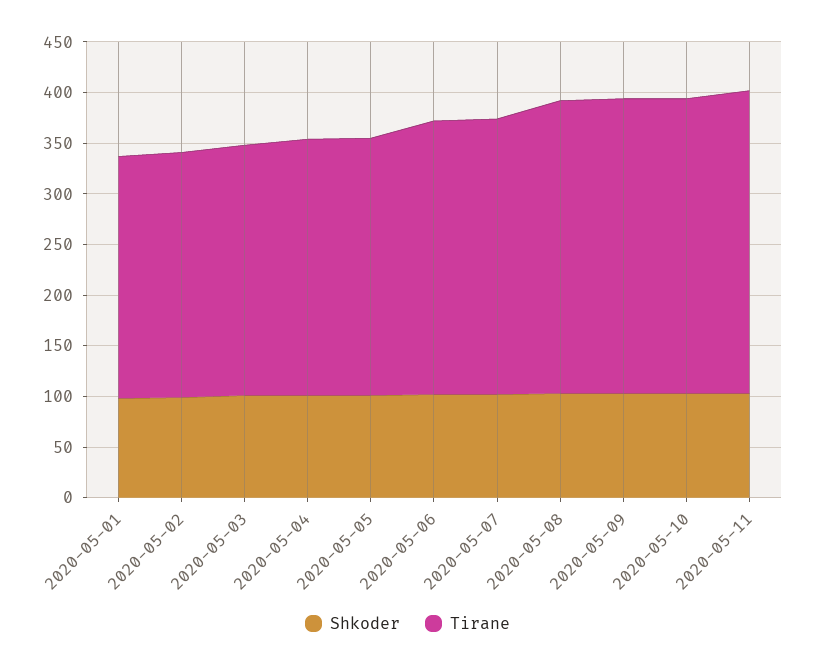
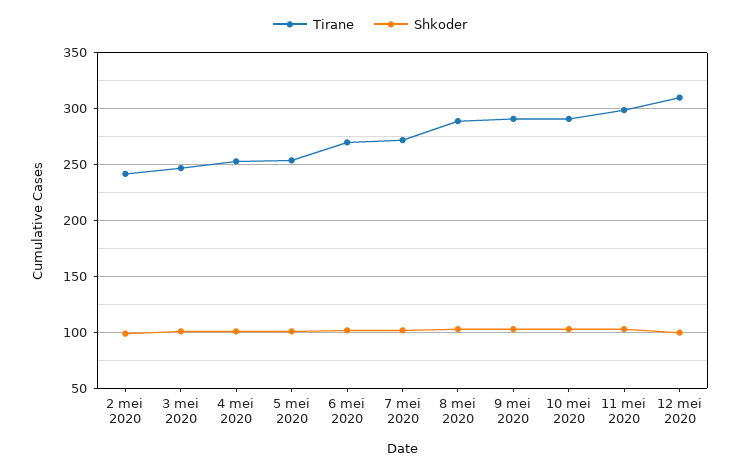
Shkoder, 2020-05-01: 100 -> none
Tirane, 2020-05-01: 240 -> none
Tirane, 12 mei 2020: none -> 310
Shkoder, 12 mei 2020: none -> 100

